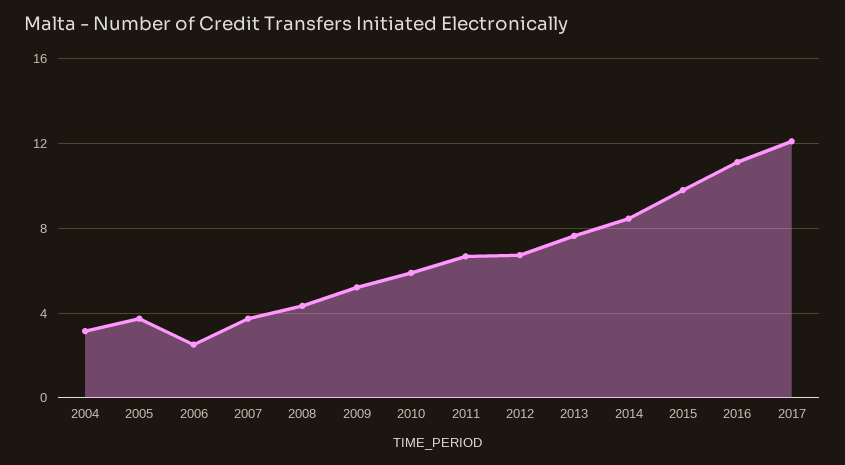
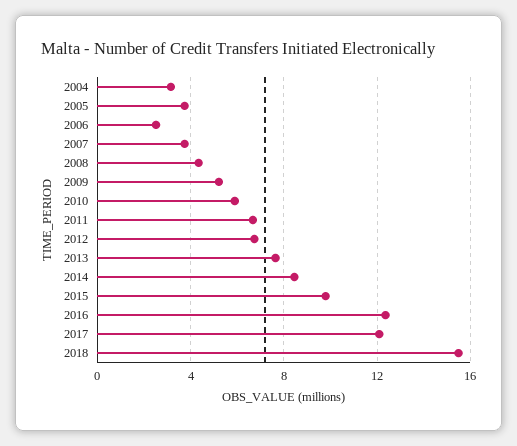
2016: 11 -> 12.5
2018: none -> 15.5

